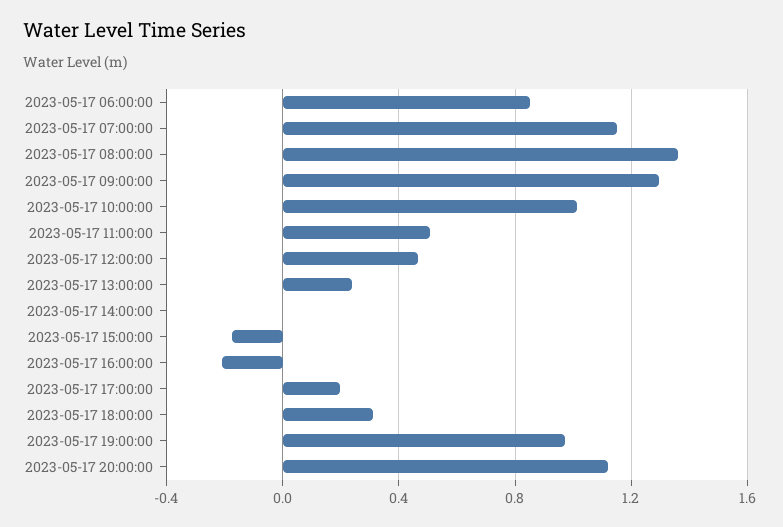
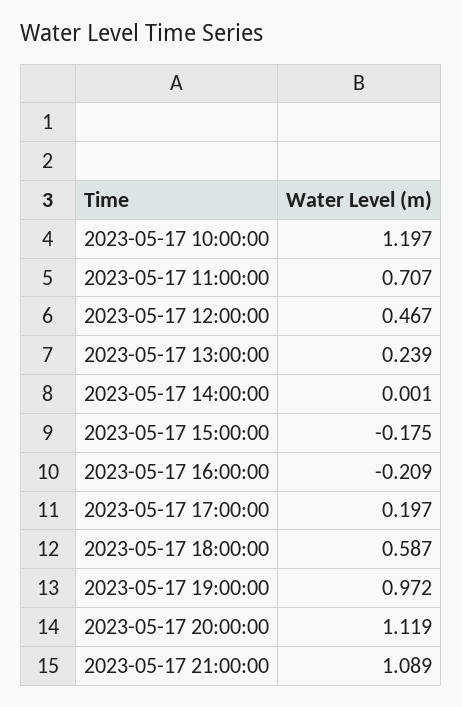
2023-05-17 06:00:00: 0.85 -> none
2023-05-17 07:00:00: 1.15 -> none
2023-05-17 08:00:00: 1.35 -> none
2023-05-17 09:00:00: 1.3 -> none
2023-05-17 10:00:00: 1 -> 1.197
2023-05-17 11:00:00: 0.5 -> 0.707
2023-05-17 18:00:00: 0.3 -> 0.587
2023-05-17 21:00:00: none -> 1.089

